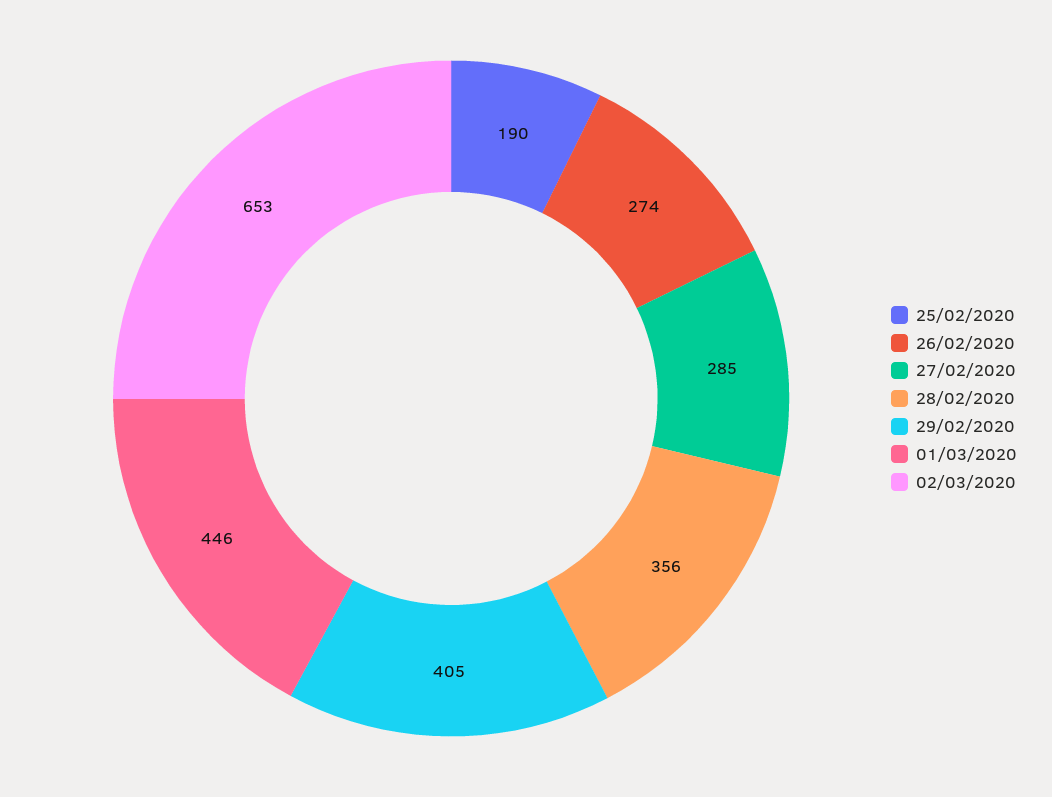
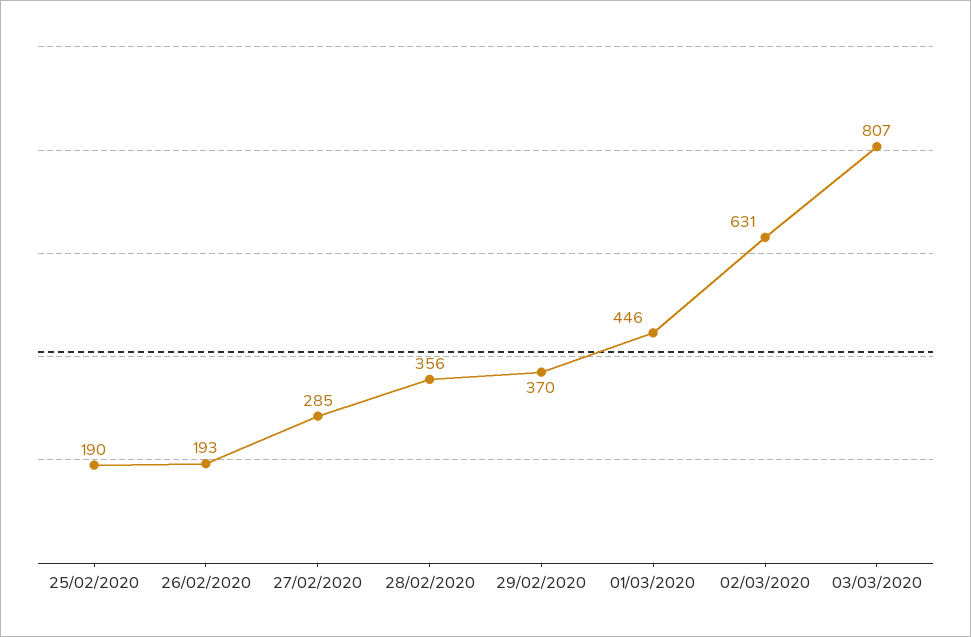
26/02/2020: 274 -> 193
29/02/2020: 405 -> 370
02/03/2020: 653 -> 631
03/03/2020: none -> 807

